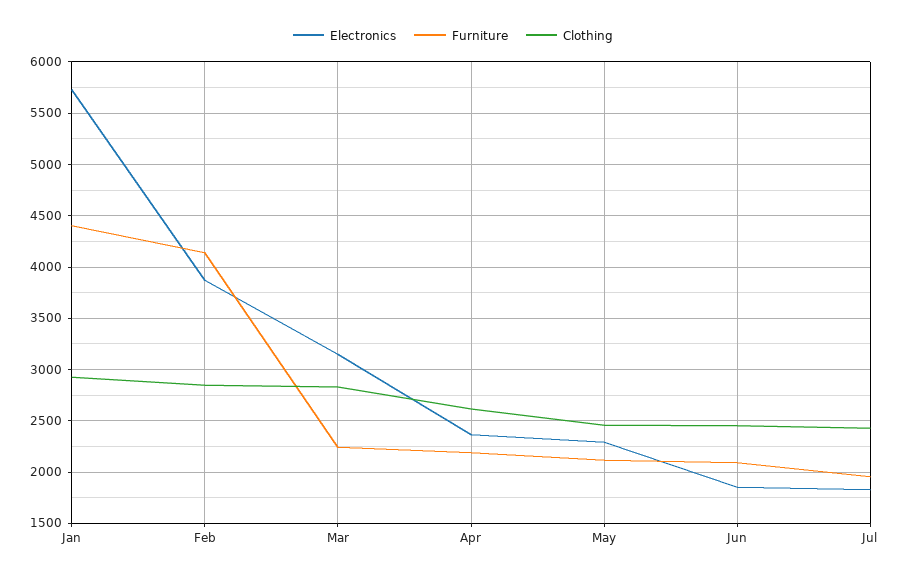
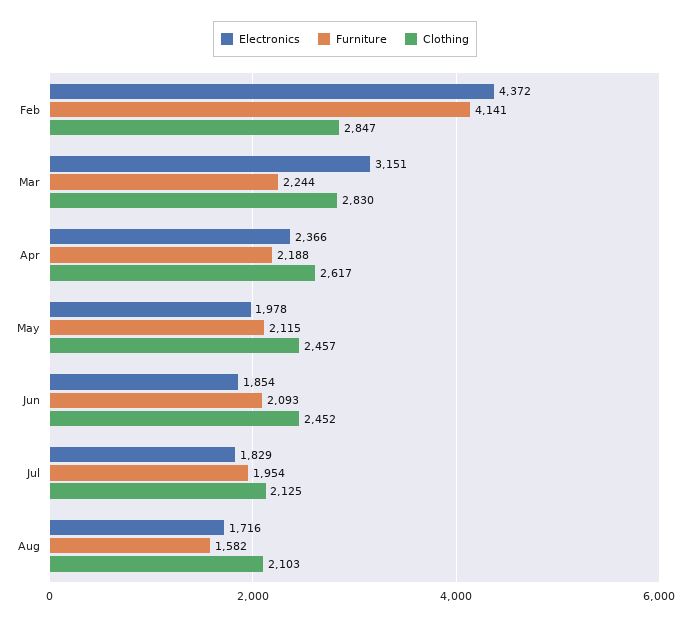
Electronics, Jan: 5700 -> none
Furniture, Jan: 4400 -> none
Clothing, Jan: 2900 -> none
Electronics, Feb: 3900 -> 4372
Electronics, May: 2300 -> 1978
Clothing, Jul: 2400 -> 2125
Electronics, Aug: none -> 1716
Furniture, Aug: none -> 1582
Clothing, Aug: none -> 2103

